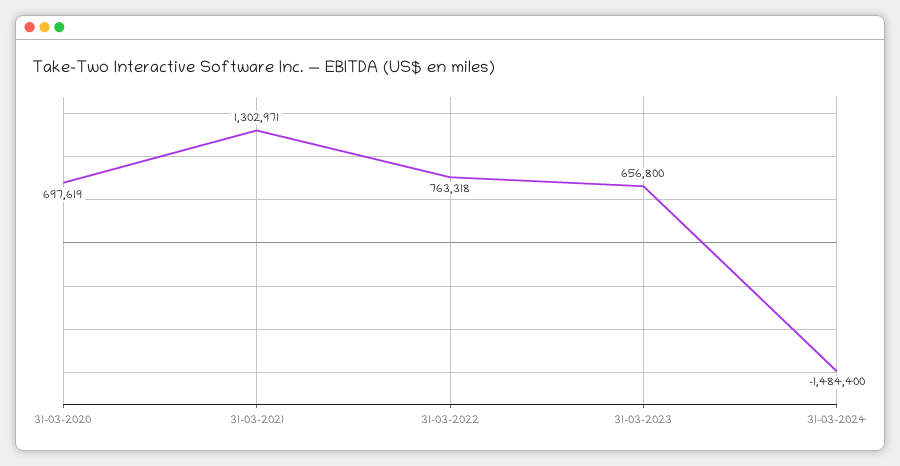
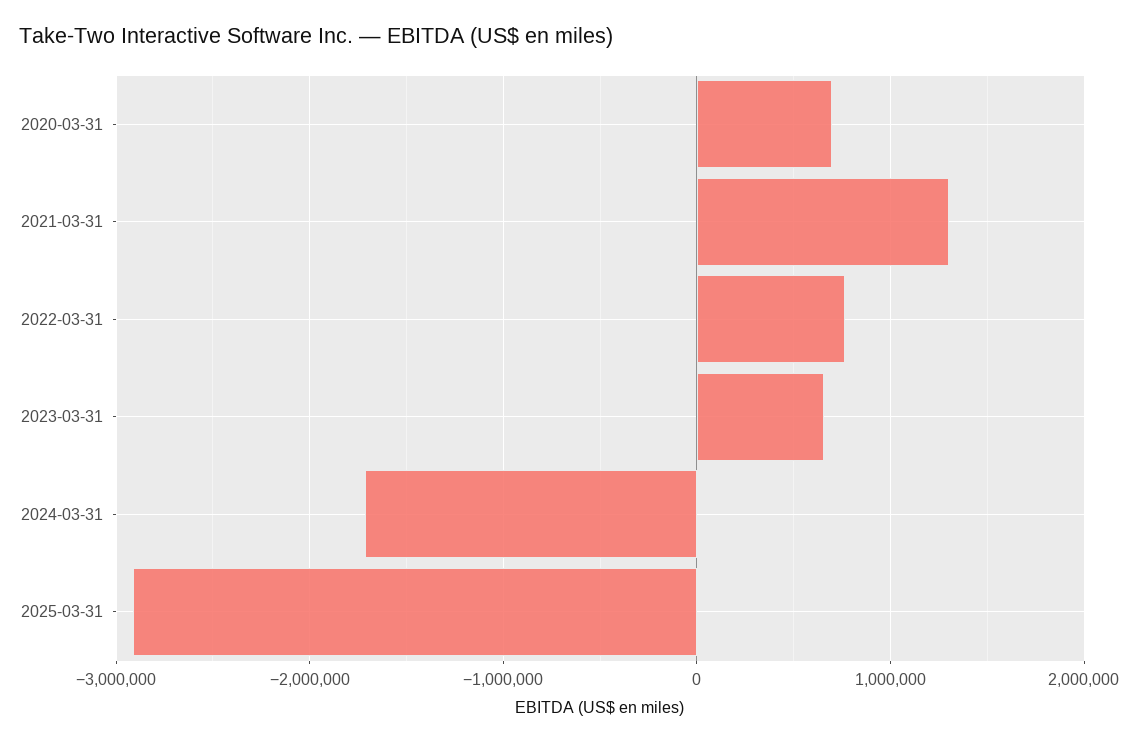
31-03-2024: -1484400 -> -1700000
2025-03-31: none -> -2900000

